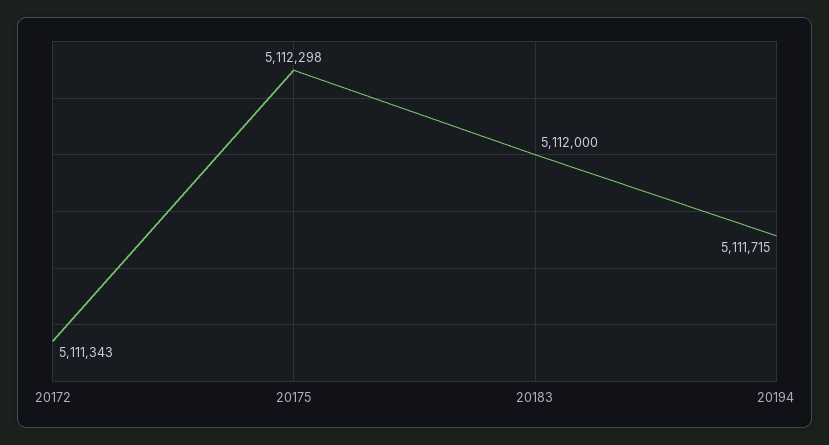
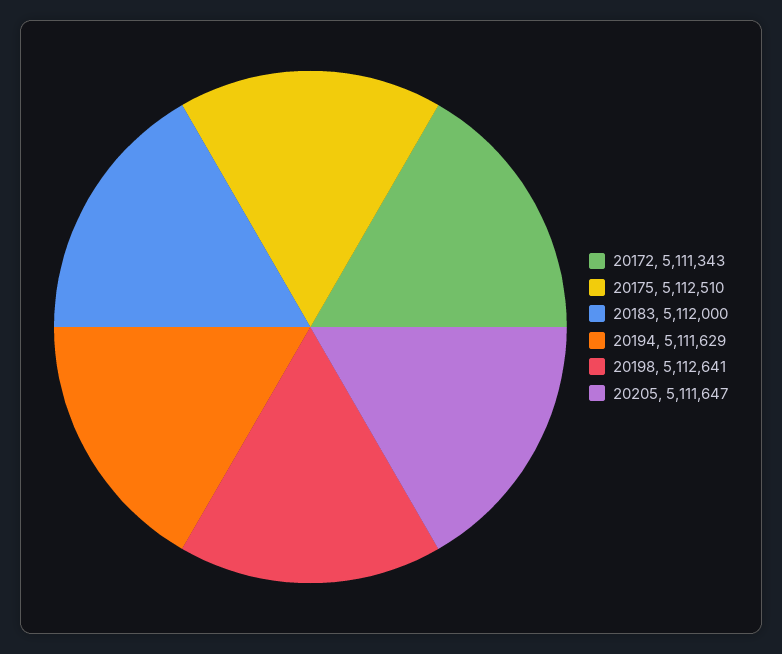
20175: 5112298 -> 5112510
20194: 5111715 -> 5111629
20198: none -> 5112641
20205: none -> 5111647

